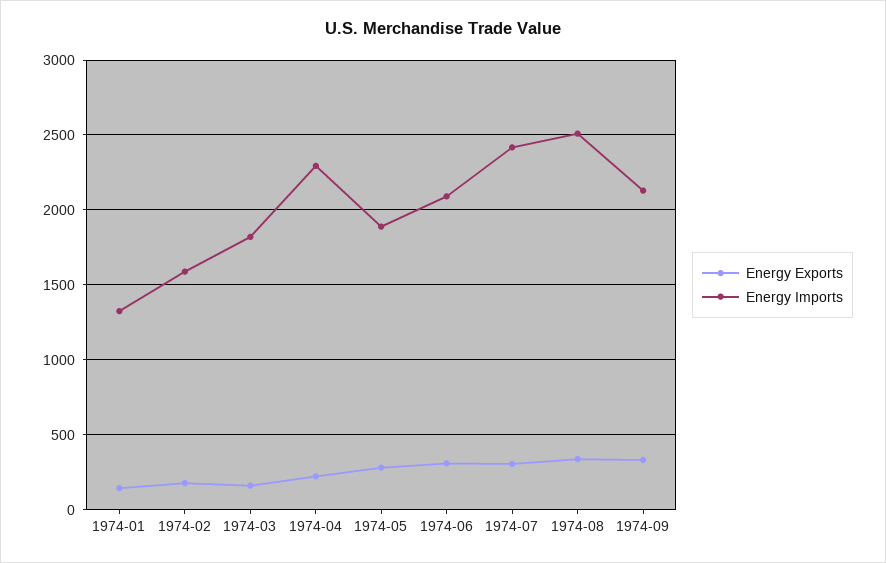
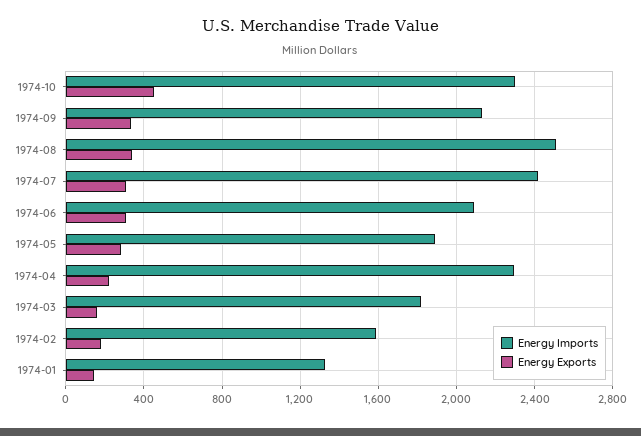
Energy Imports, 1974-10: none -> 2300
Energy Exports, 1974-10: none -> 450

